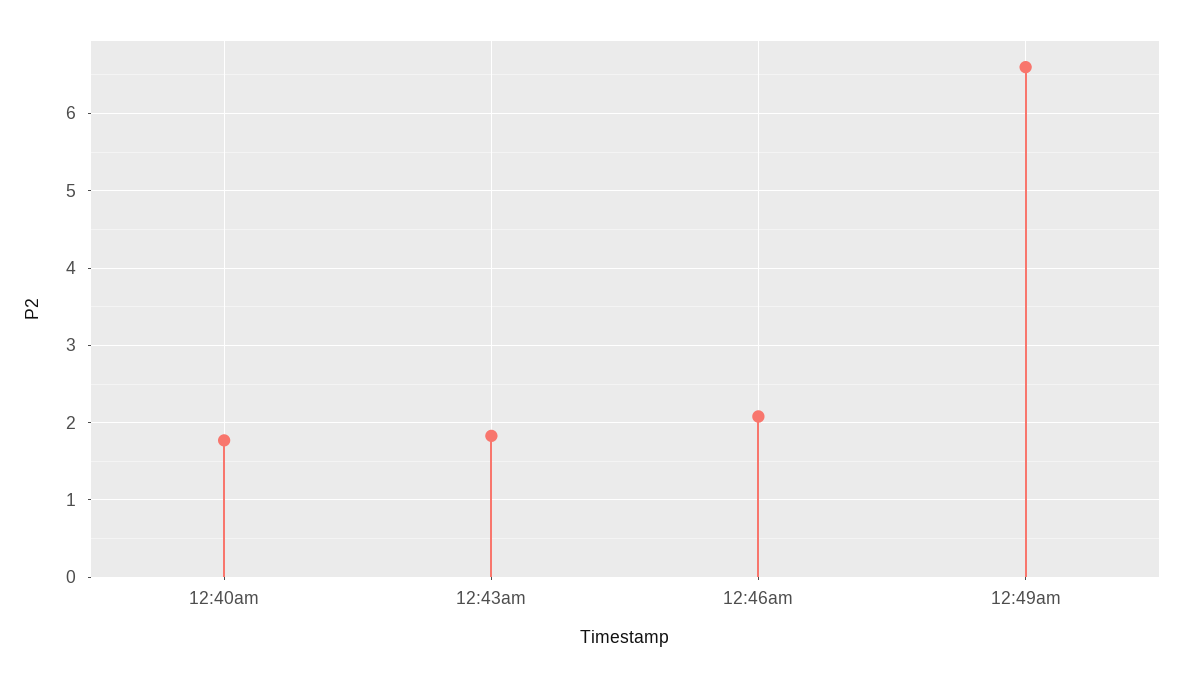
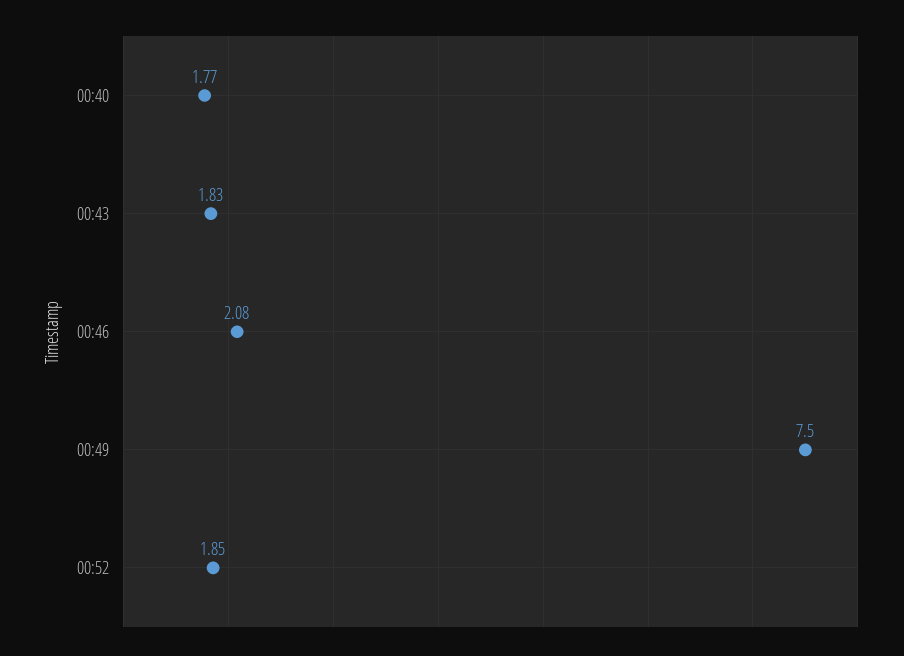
12:49am: 6.6 -> 7.5
00:52: none -> 1.85

